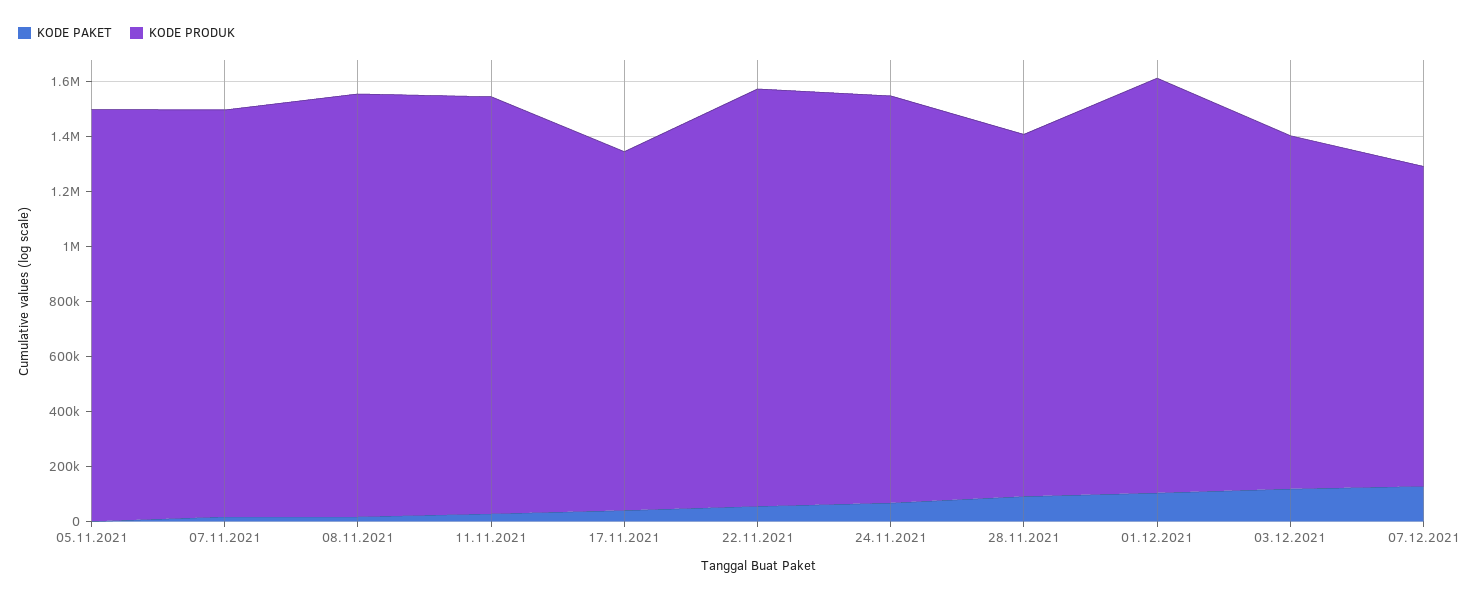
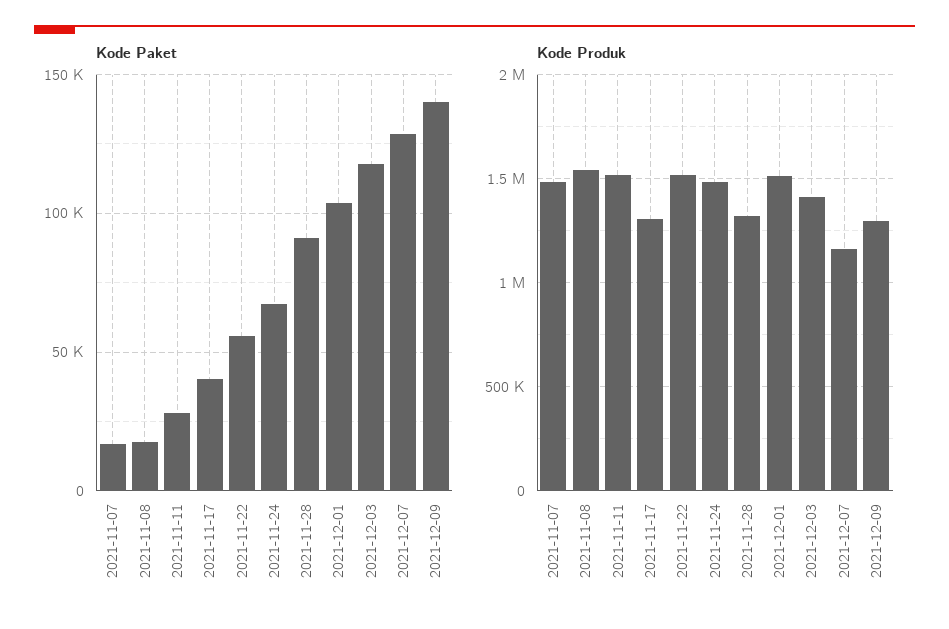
KODE PAKET, 05.11.2021: 0 -> none
KODE PRODUK, 05.11.2021: 1500000 -> none
KODE PRODUK, 03.12.2021: 1300000 -> 1400000
KODE PAKET, 2021-12-09: none -> 140000
KODE PRODUK, 2021-12-09: none -> 1300000

